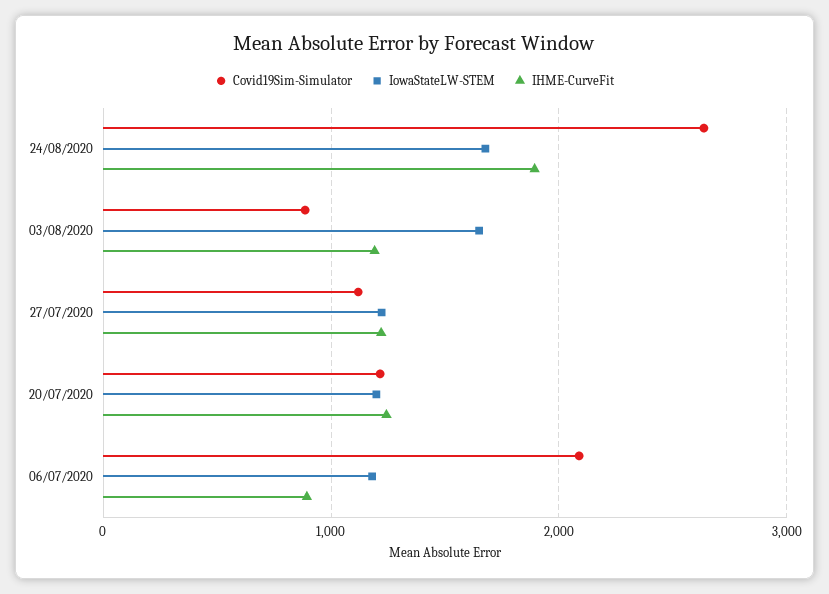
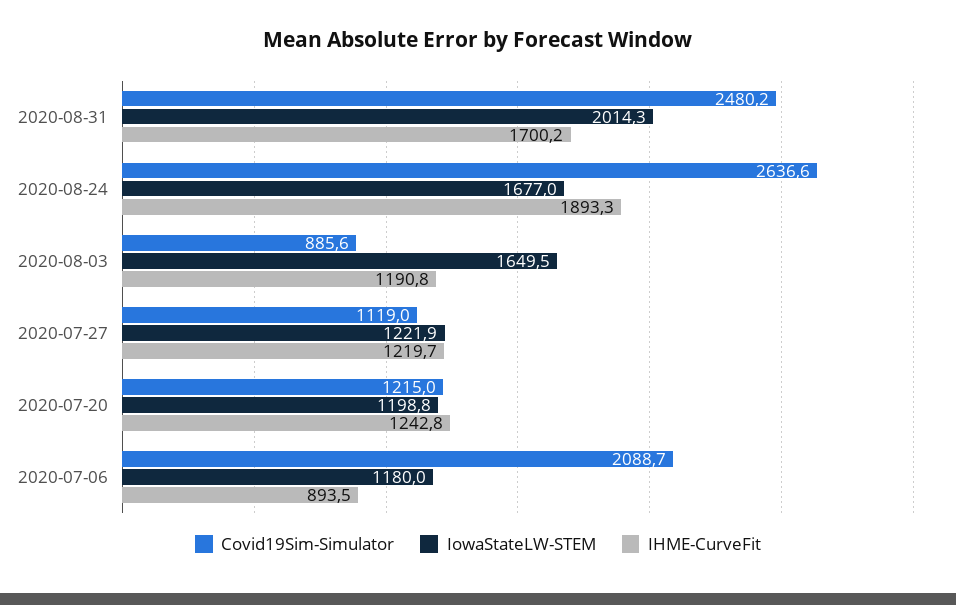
Covid19Sim-Simulator, 2020-08-31: none -> 2480.2
IowaStateLW-STEM, 2020-08-31: none -> 2014.3
IHME-CurveFit, 2020-08-31: none -> 1700.2

